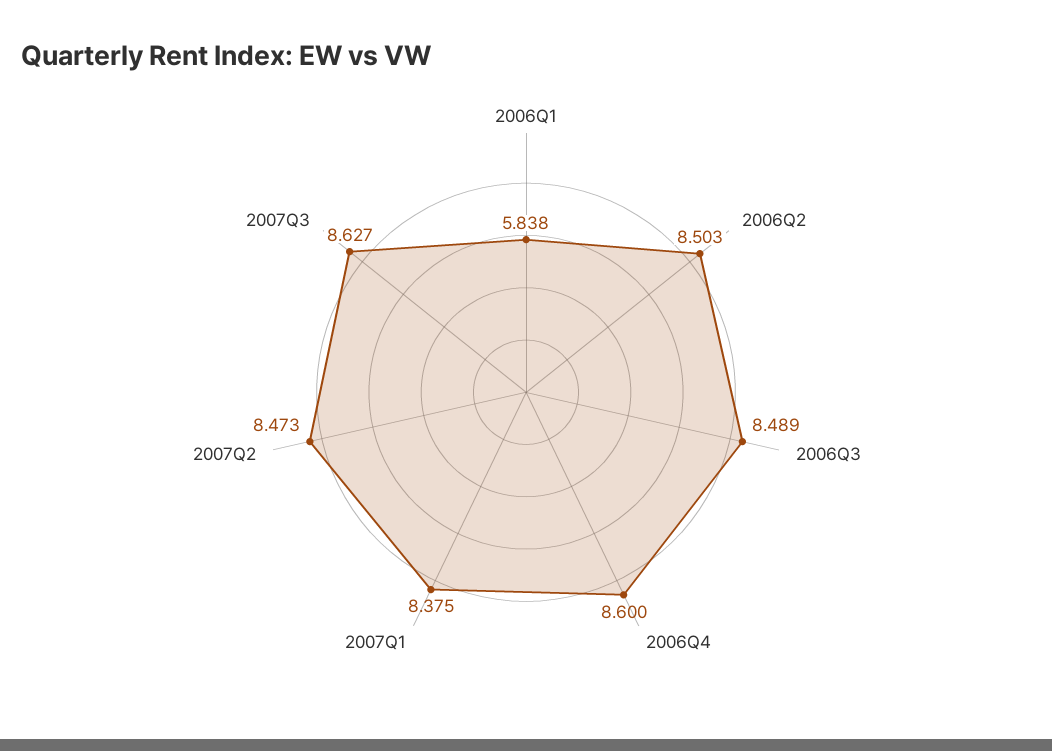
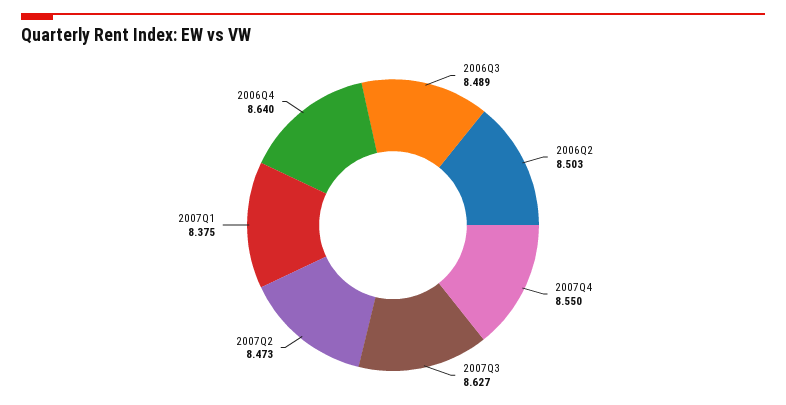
2006Q1: 5.838 -> none
2006Q4: 8.6 -> 8.64
2007Q4: none -> 8.55

